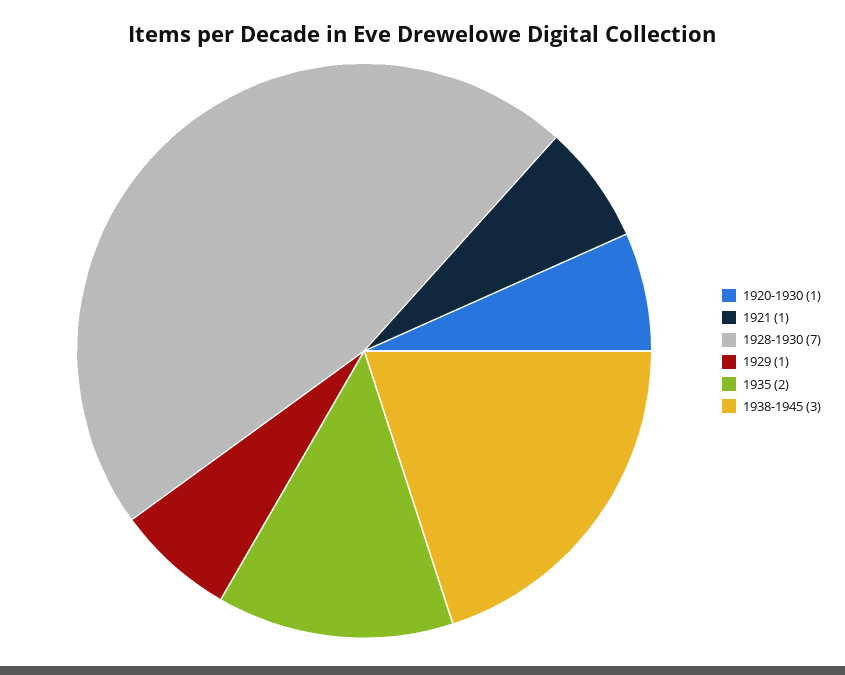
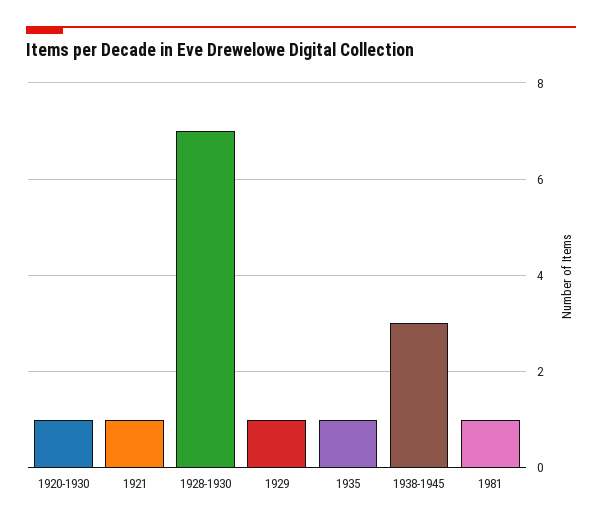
1935: 2 -> 1
1981: none -> 1

